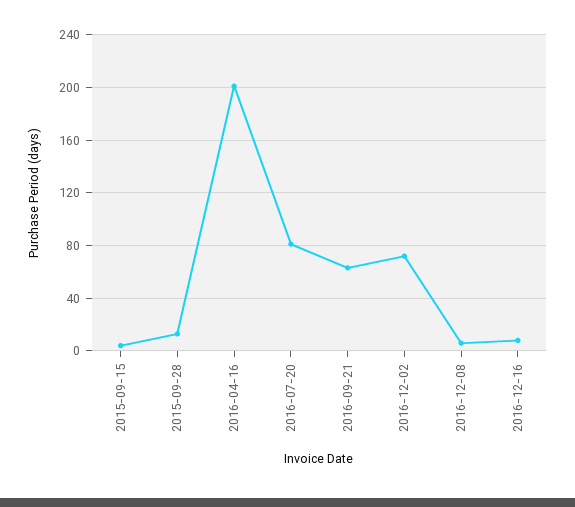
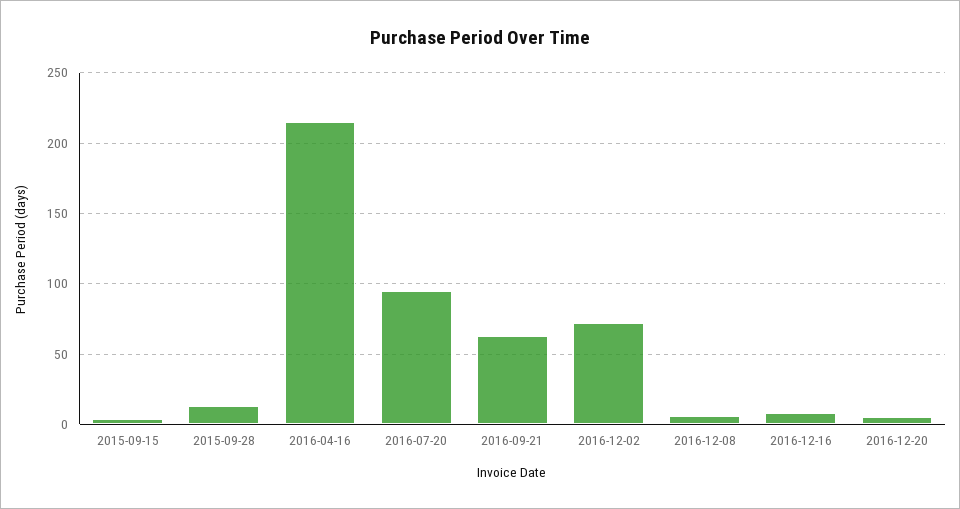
2016-04-16: 200 -> 215
2016-07-20: 80 -> 95
2016-12-20: none -> 5

